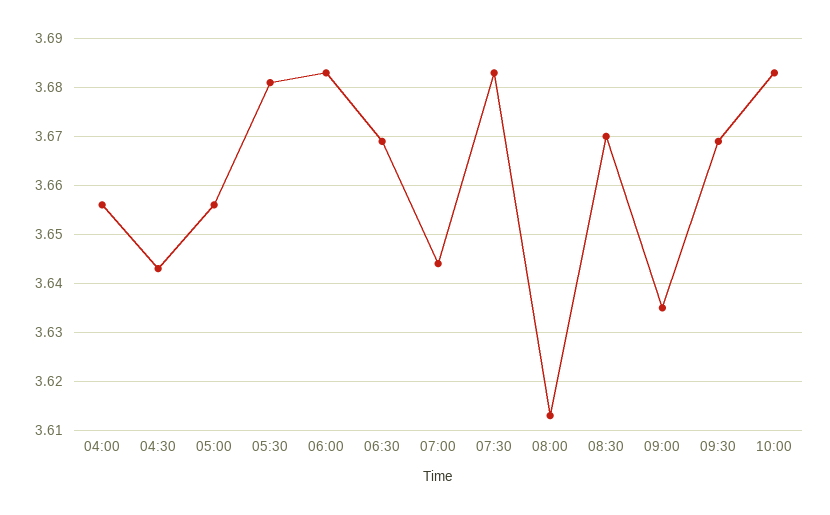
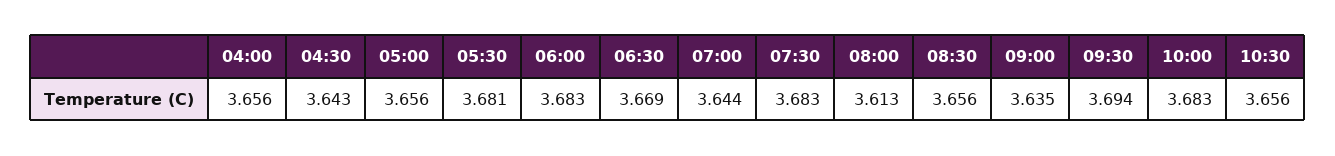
08:30: 3.67 -> 3.656
09:30: 3.67 -> 3.694
10:30: none -> 3.656

